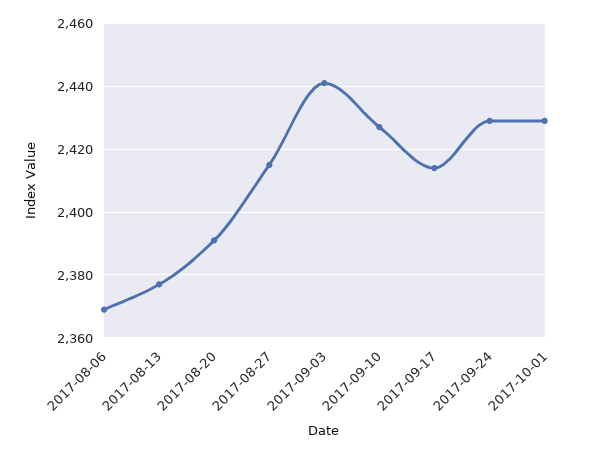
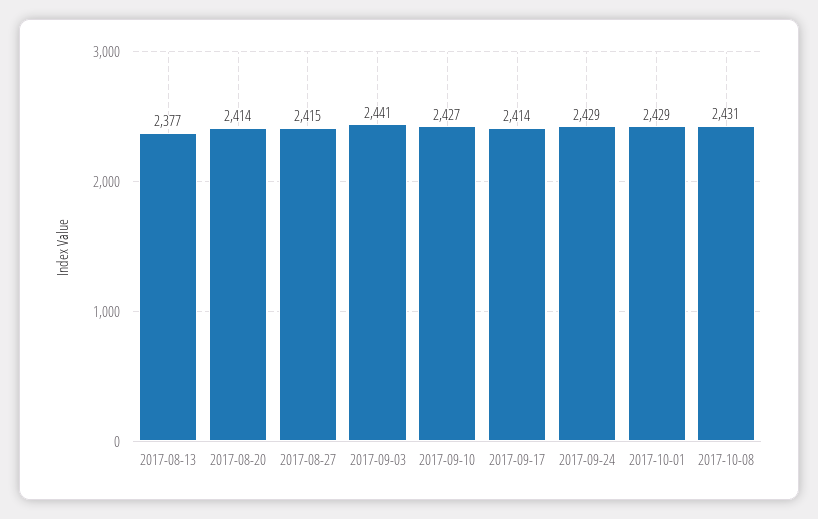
2017-08-06: 2370 -> none
2017-08-20: 2390 -> 2414
2017-10-08: none -> 2431

